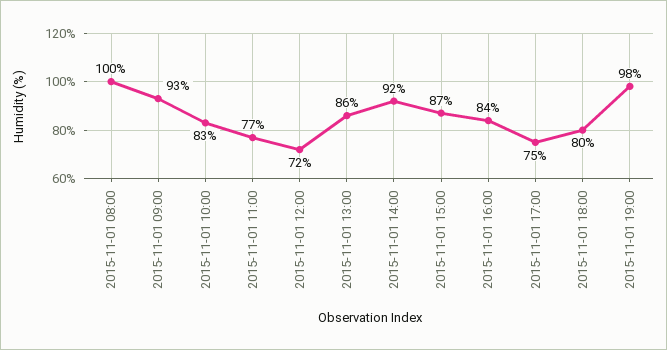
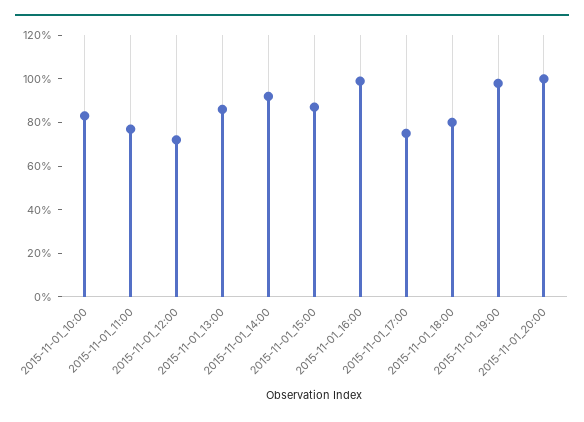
2015-11-01 08:00: 100 -> none
2015-11-01 09:00: 93 -> none
2015-11-01 16:00: 84 -> 100
2015-11-01_20:00: none -> 100

